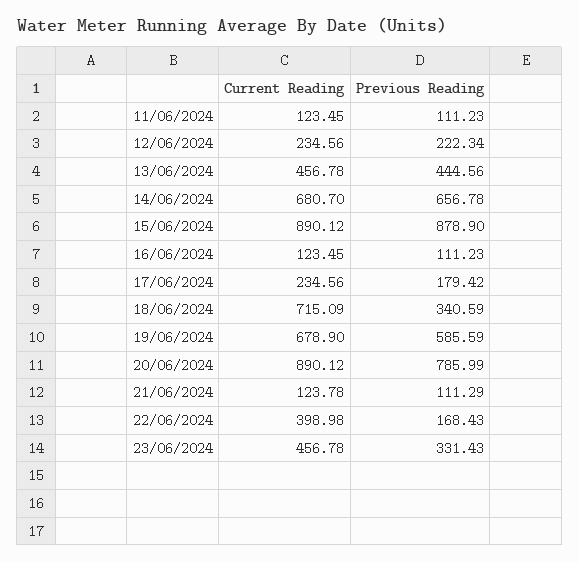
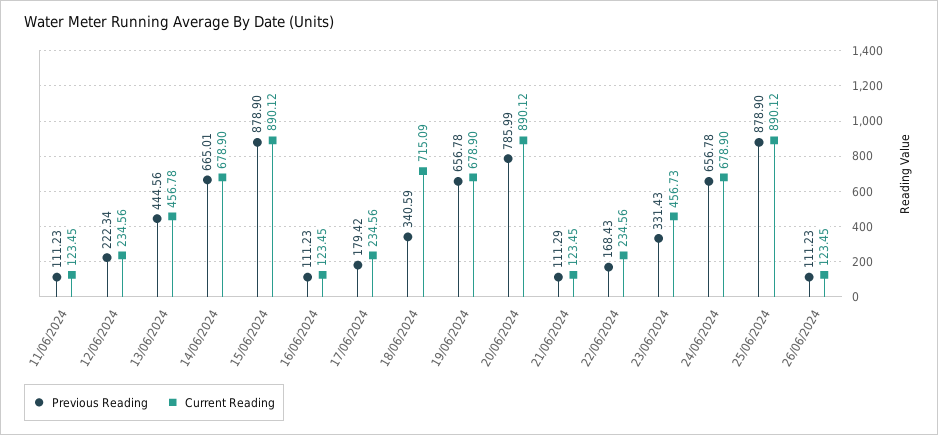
Current Reading, 14/06/2024: 680.7 -> 678.9
Previous Reading, 14/06/2024: 656.78 -> 665.01
Previous Reading, 19/06/2024: 585.59 -> 656.78
Current Reading, 21/06/2024: 123.78 -> 123.45
Current Reading, 22/06/2024: 398.98 -> 234.56
Current Reading, 23/06/2024: 456.78 -> 456.73
Previous Reading, 24/06/2024: none -> 656.78
Current Reading, 24/06/2024: none -> 678.9
Previous Reading, 25/06/2024: none -> 878.9
Current Reading, 25/06/2024: none -> 890.12
Previous Reading, 26/06/2024: none -> 111.23
Current Reading, 26/06/2024: none -> 123.45

